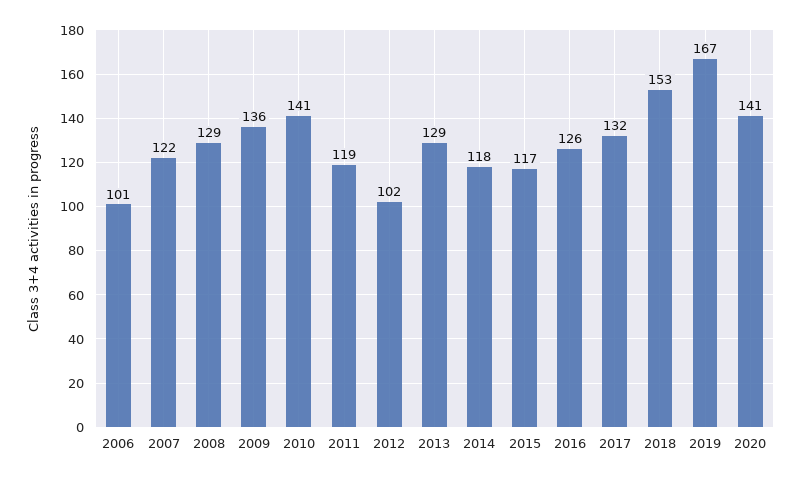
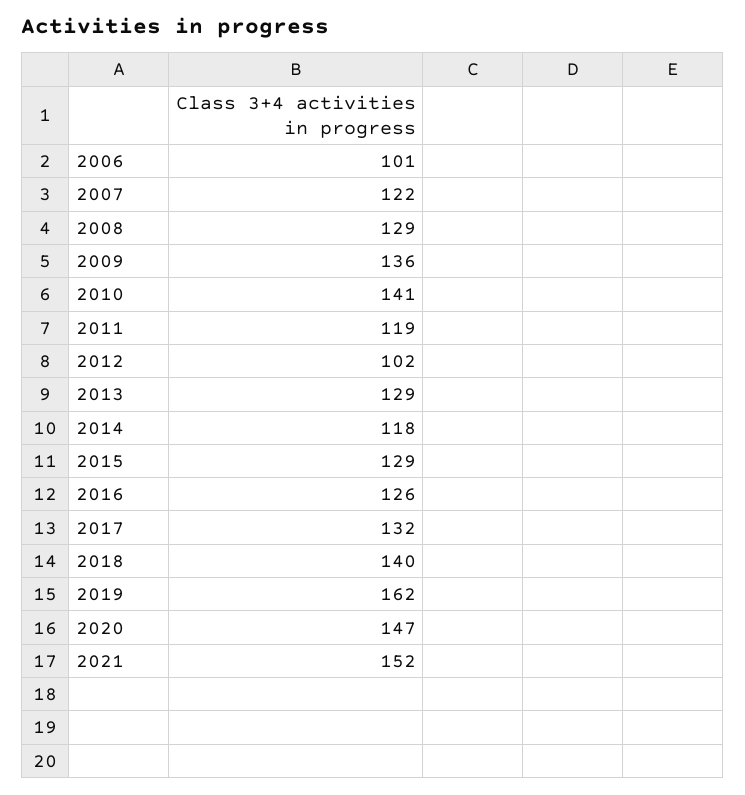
2015: 117 -> 129
2018: 153 -> 140
2019: 167 -> 162
2020: 141 -> 147
2021: none -> 152

